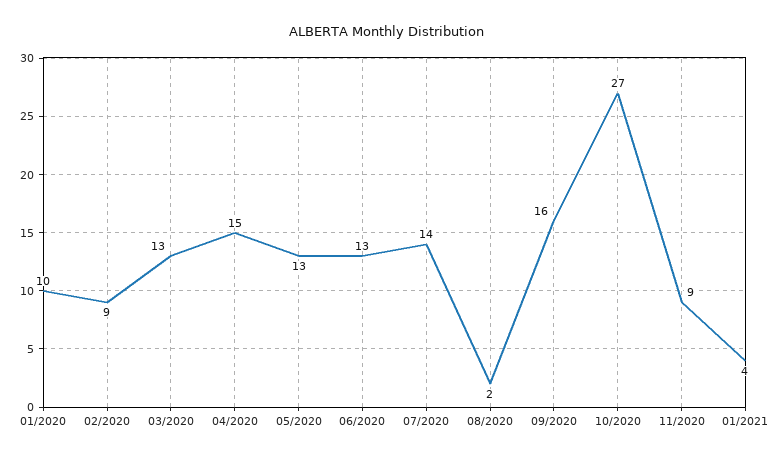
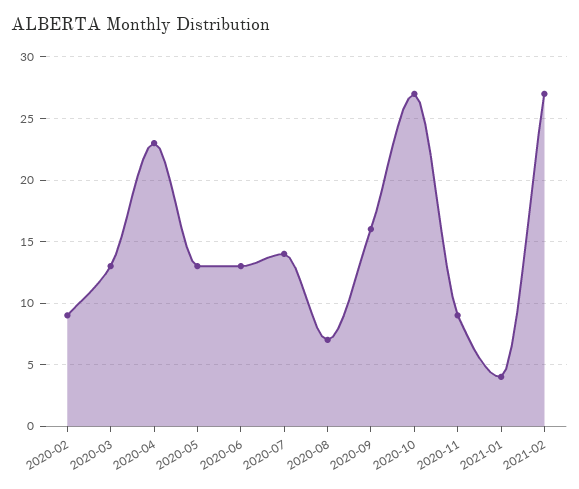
01/2020: 10 -> none
04/2020: 15 -> 23
08/2020: 2 -> 7
2021-02: none -> 27

